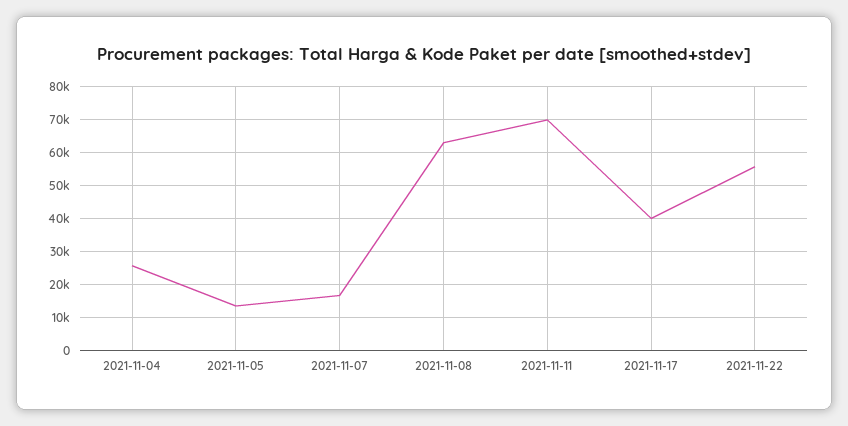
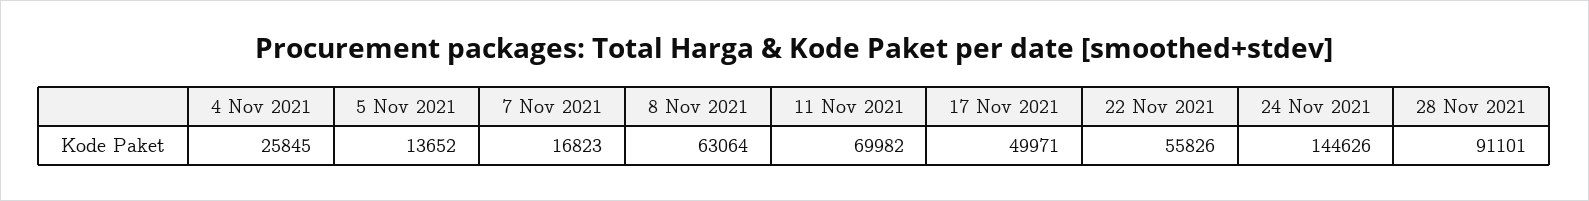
2021-11-17: 40000 -> 49971
24 Nov 2021: none -> 144626
28 Nov 2021: none -> 91101

